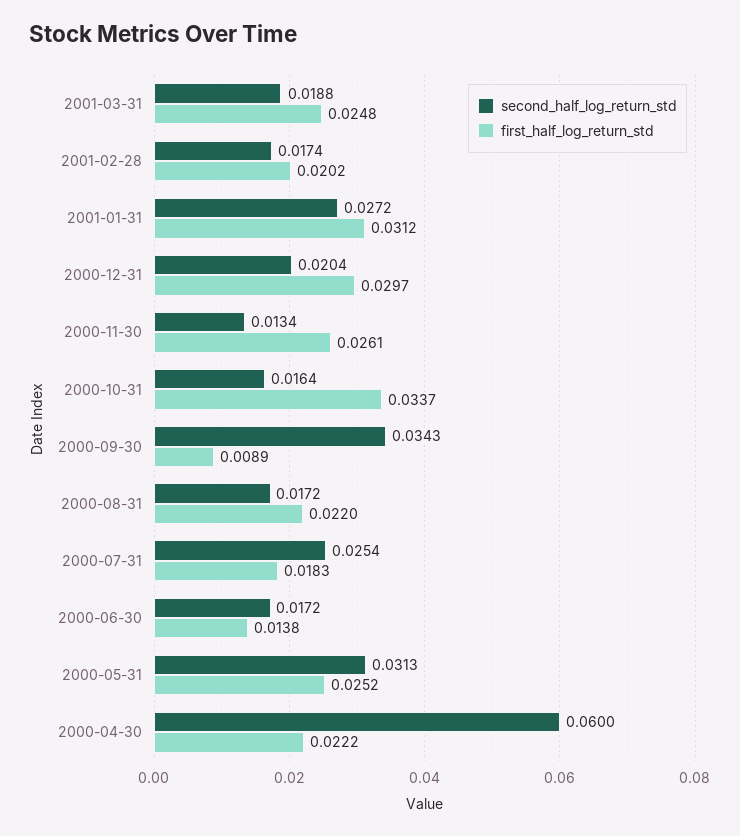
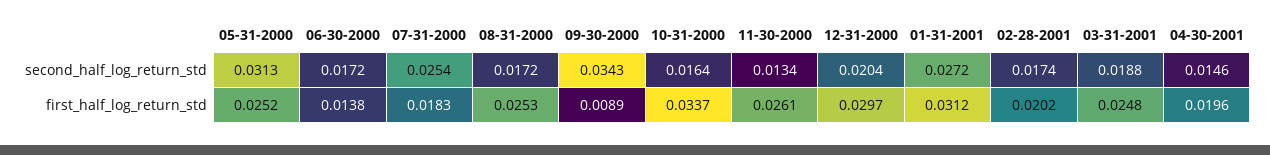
first_half_log_return_std, 2000-08-31: 0.022 -> 0.0253
second_half_log_return_std, 2000-04-30: 0.06 -> none
first_half_log_return_std, 2000-04-30: 0.0222 -> none
second_half_log_return_std, 04-30-2001: none -> 0.0146
first_half_log_return_std, 04-30-2001: none -> 0.0196

